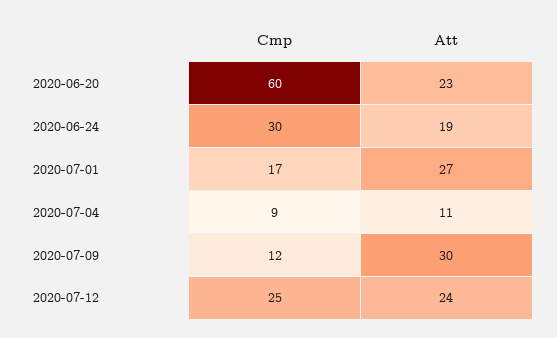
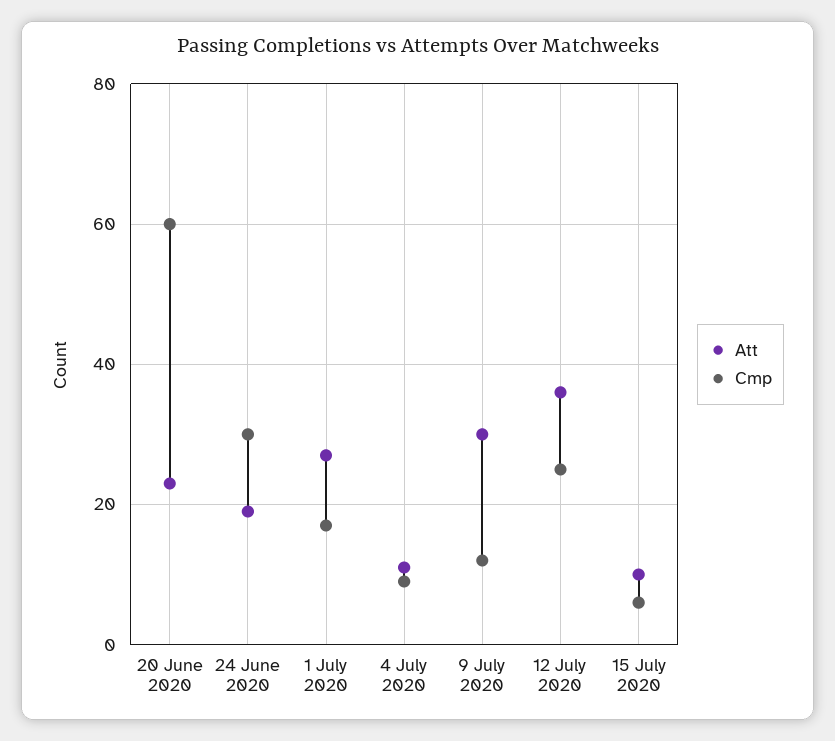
Att, 2020-07-12: 24 -> 35
Att, 15 July 2020: none -> 10
Cmp, 15 July 2020: none -> 5

